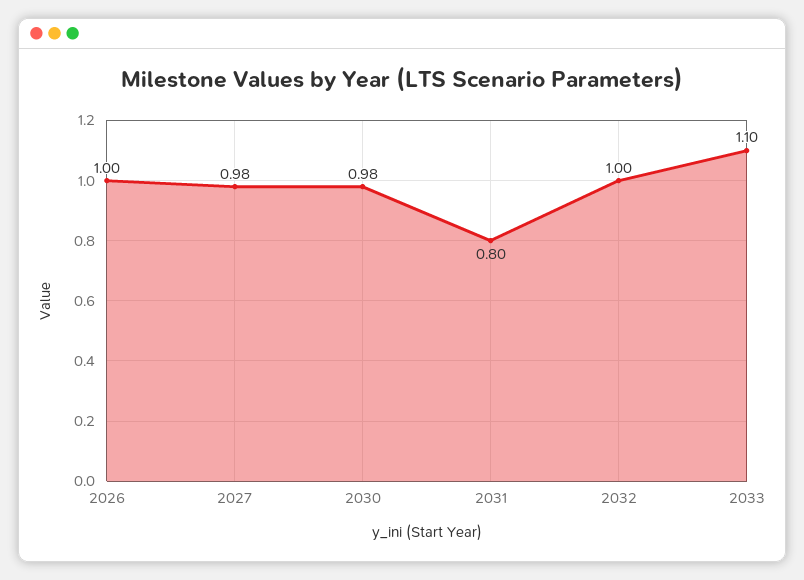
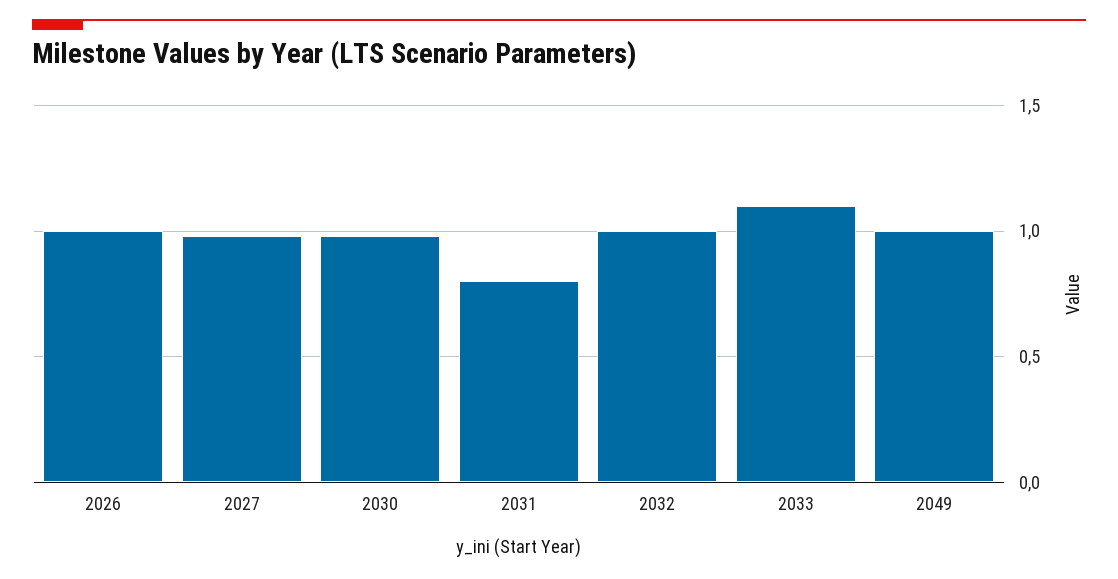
2049: none -> 1

